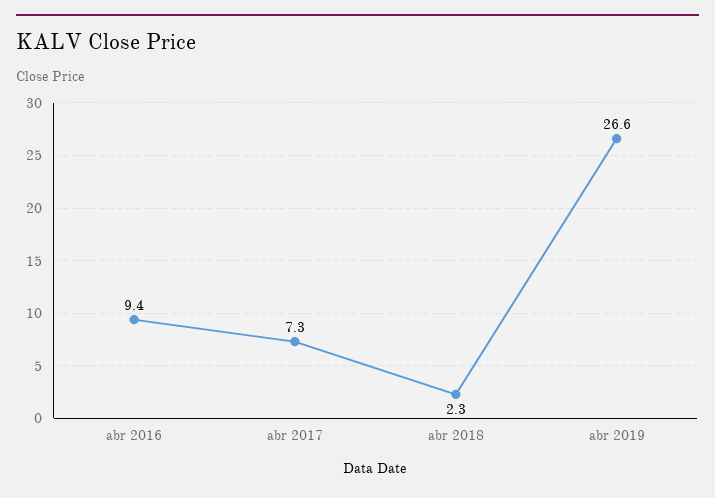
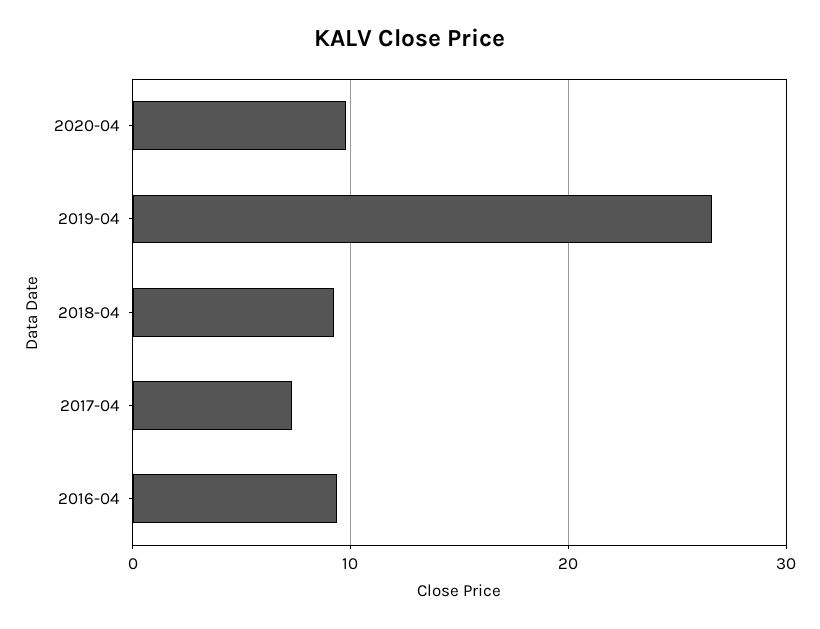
abr 2018: 2.3 -> 9
2020-04: none -> 10

